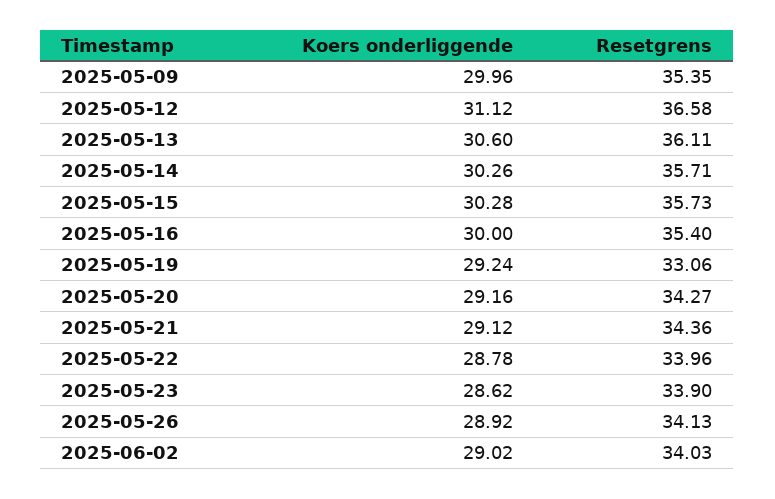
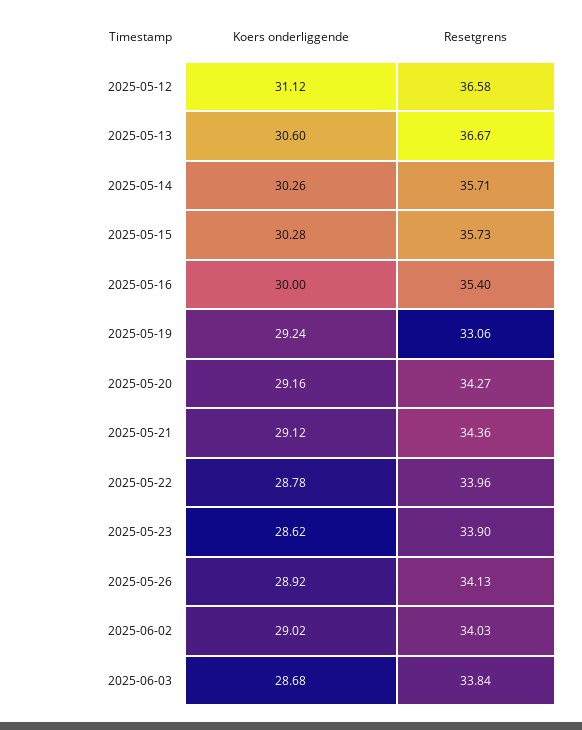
Koers onderliggende, 2025-05-09: 29.96 -> none
Resetgrens, 2025-05-09: 35.35 -> none
Resetgrens, 2025-05-13: 36.11 -> 36.67
Koers onderliggende, 2025-06-03: none -> 28.68
Resetgrens, 2025-06-03: none -> 33.84

